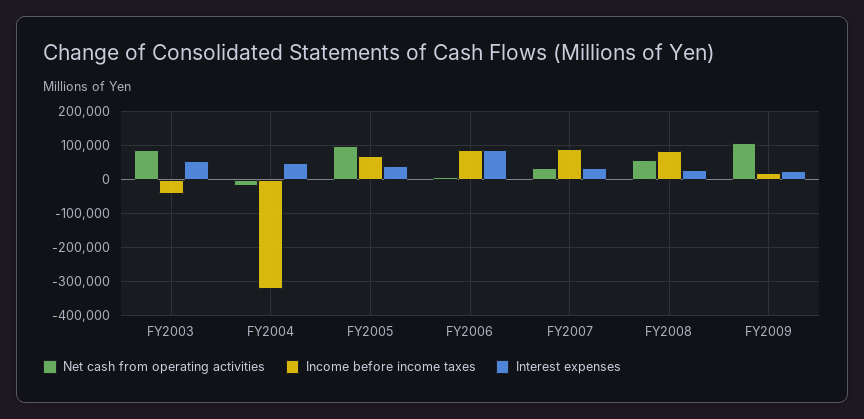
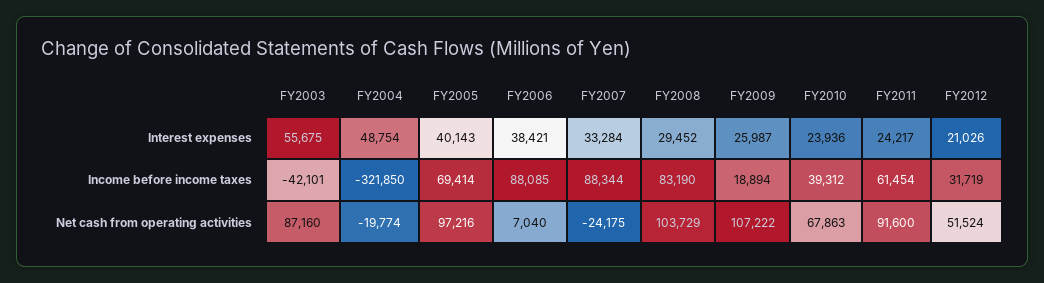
Interest expenses, FY2006: 80000 -> 38421
Net cash from operating activities, FY2007: 40000 -> -24175
Net cash from operating activities, FY2008: 60000 -> 103729
Interest expenses, FY2010: none -> 23936
Interest expenses, FY2011: none -> 24217
Interest expenses, FY2012: none -> 21026
Income before income taxes, FY2010: none -> 39312
Income before income taxes, FY2011: none -> 61454
Income before income taxes, FY2012: none -> 31719
Net cash from operating activities, FY2010: none -> 67863
Net cash from operating activities, FY2011: none -> 91600
Net cash from operating activities, FY2012: none -> 51524

